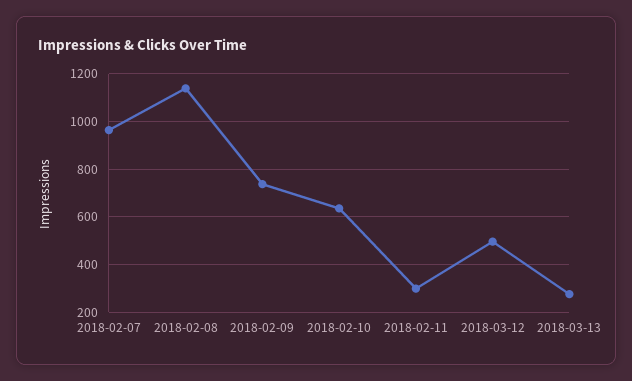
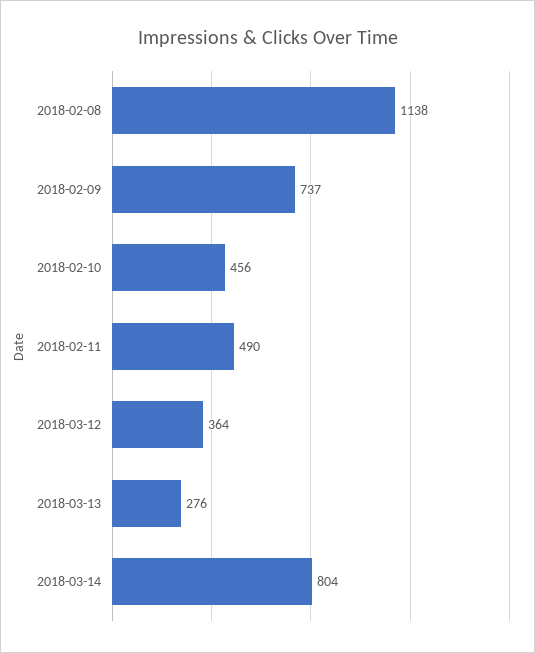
2018-02-07: 950 -> none
2018-02-10: 650 -> 456
2018-02-11: 300 -> 490
2018-03-12: 500 -> 364
2018-03-14: none -> 804

